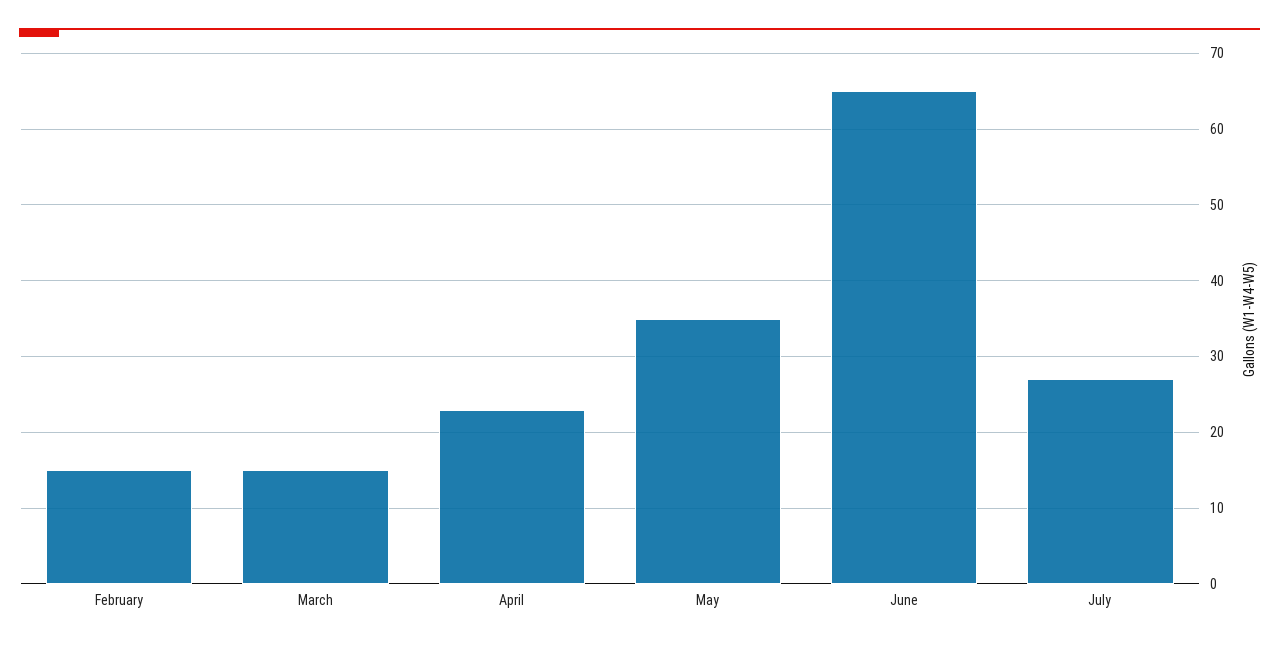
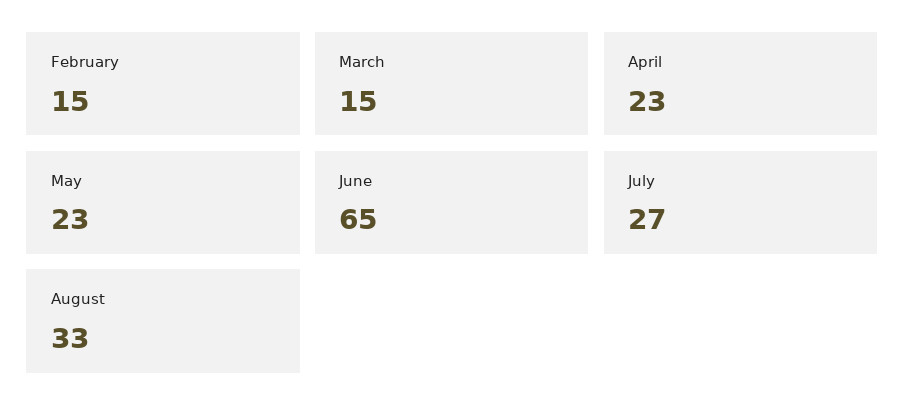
May: 35 -> 23
August: none -> 33

